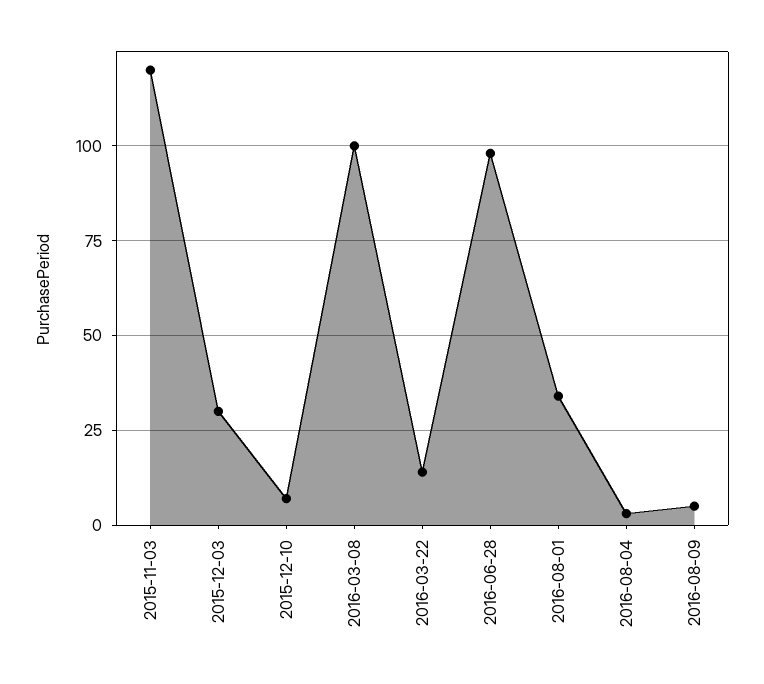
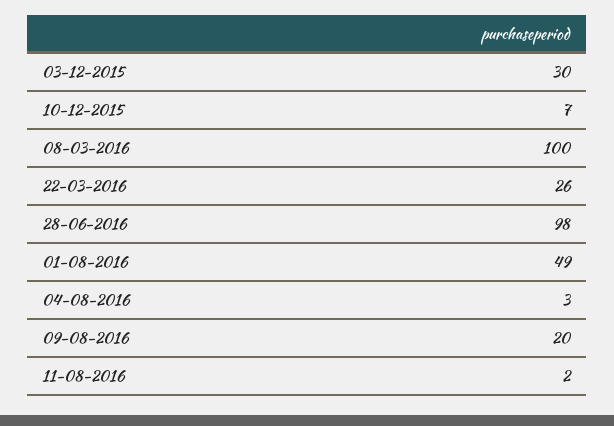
2015-11-03: 120 -> none
2016-03-22: 15 -> 26
2016-08-01: 35 -> 49
2016-08-09: 5 -> 20
11-08-2016: none -> 2

